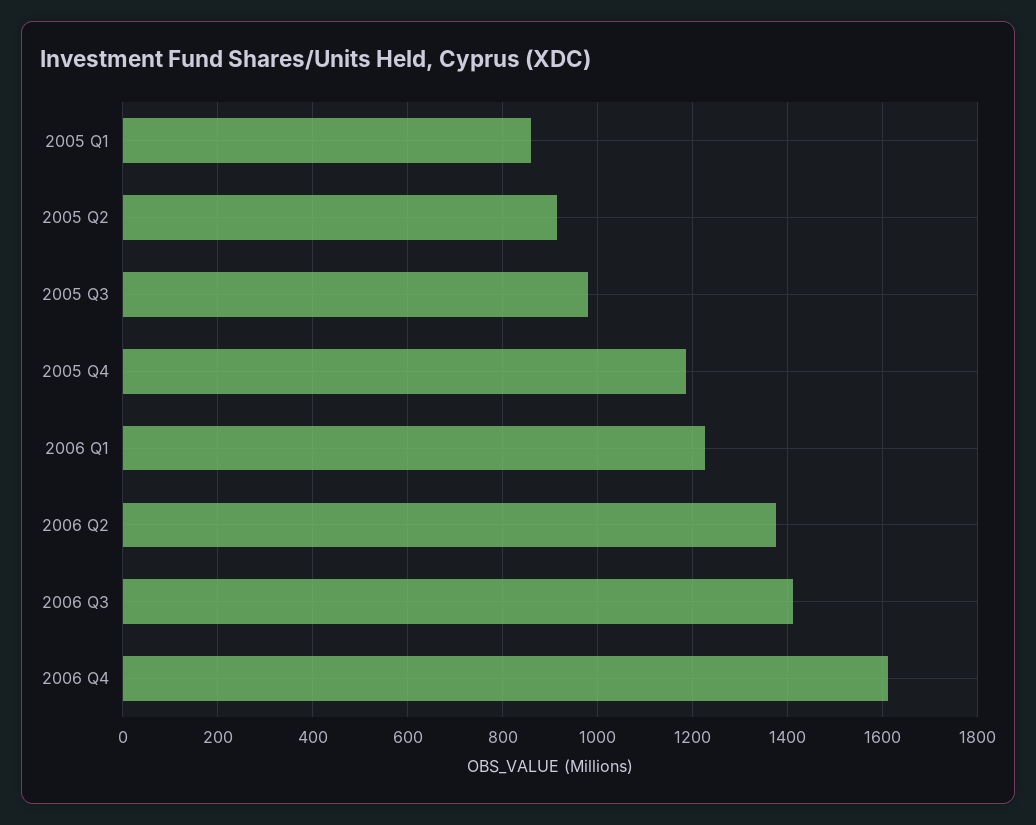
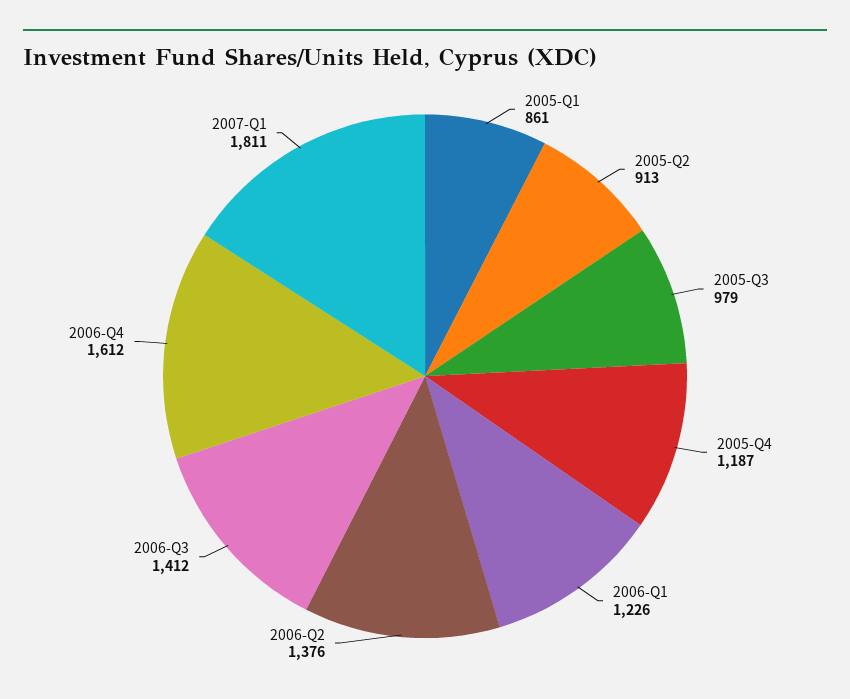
2007-Q1: none -> 1811

